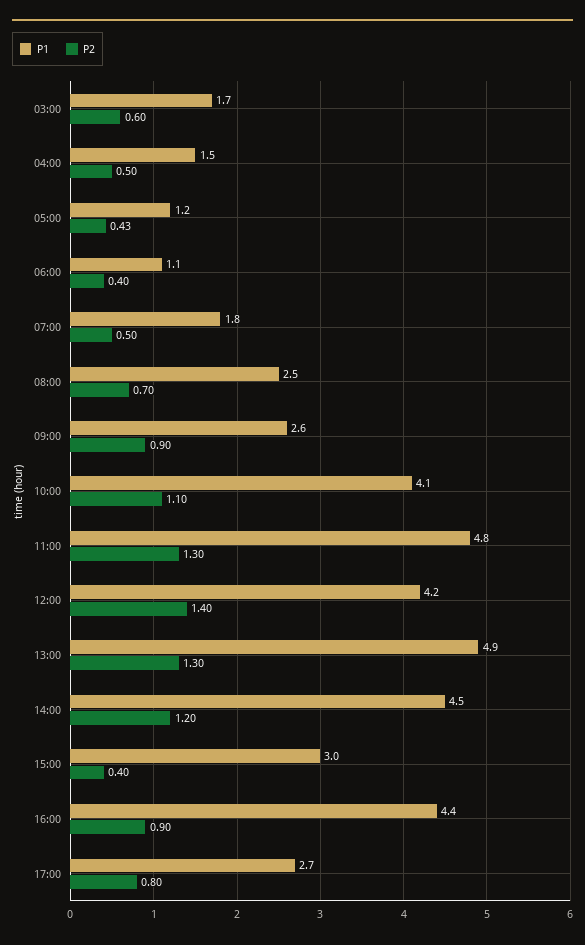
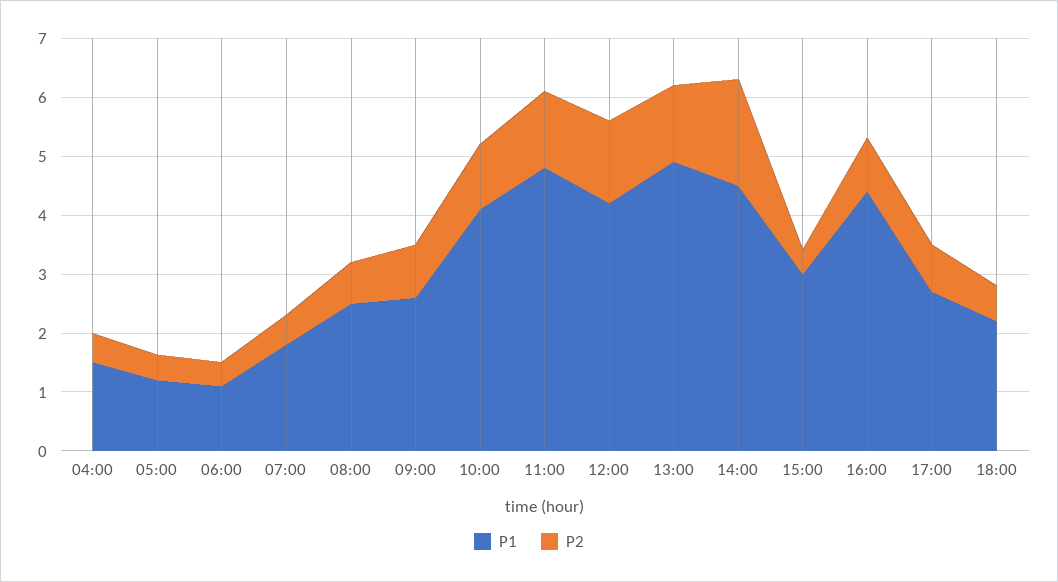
P1, 03:00: 1.7 -> none
P2, 03:00: 0.6 -> none
P2, 14:00: 1.2 -> 1.8
P1, 18:00: none -> 2.2
P2, 18:00: none -> 0.6

